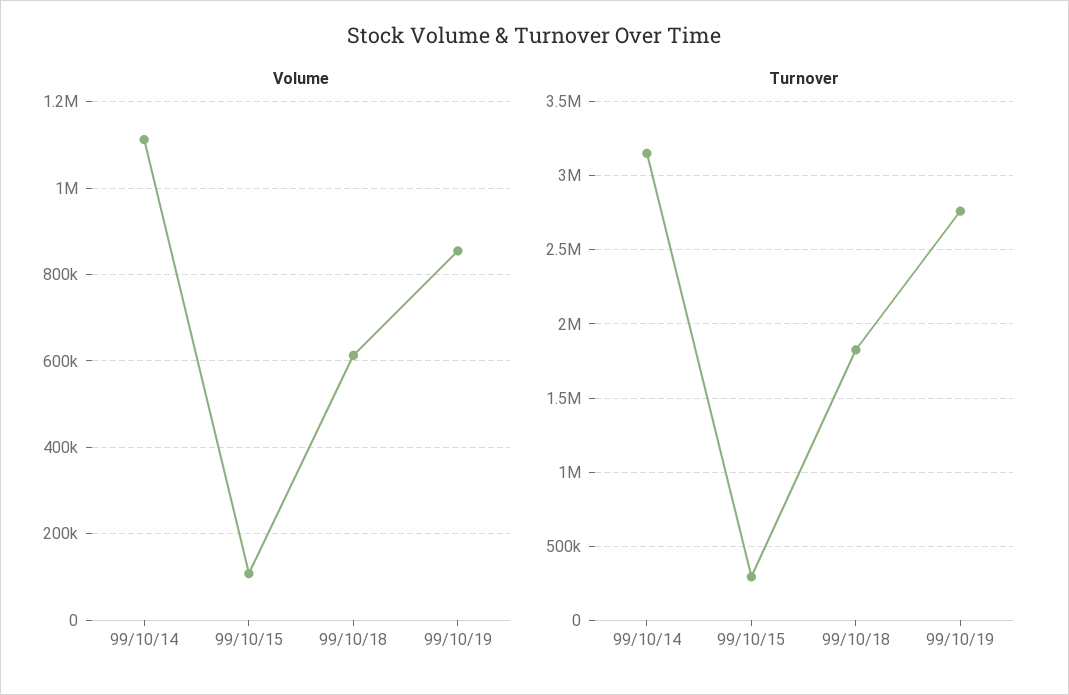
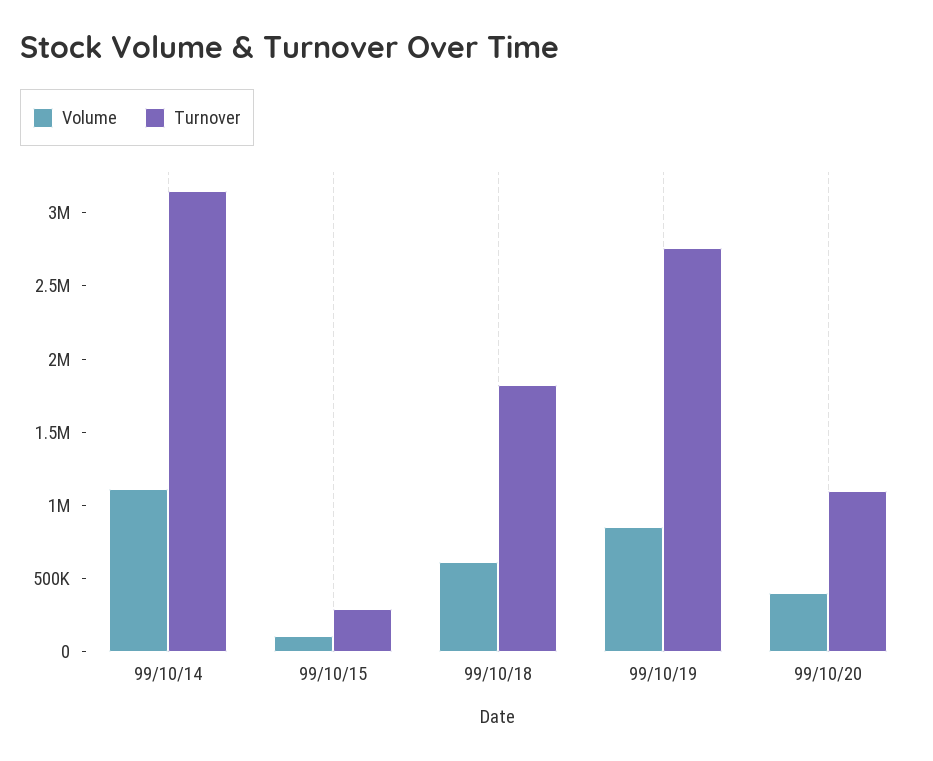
Volume, 99/10/20: none -> 400000
Turnover, 99/10/20: none -> 1100000

